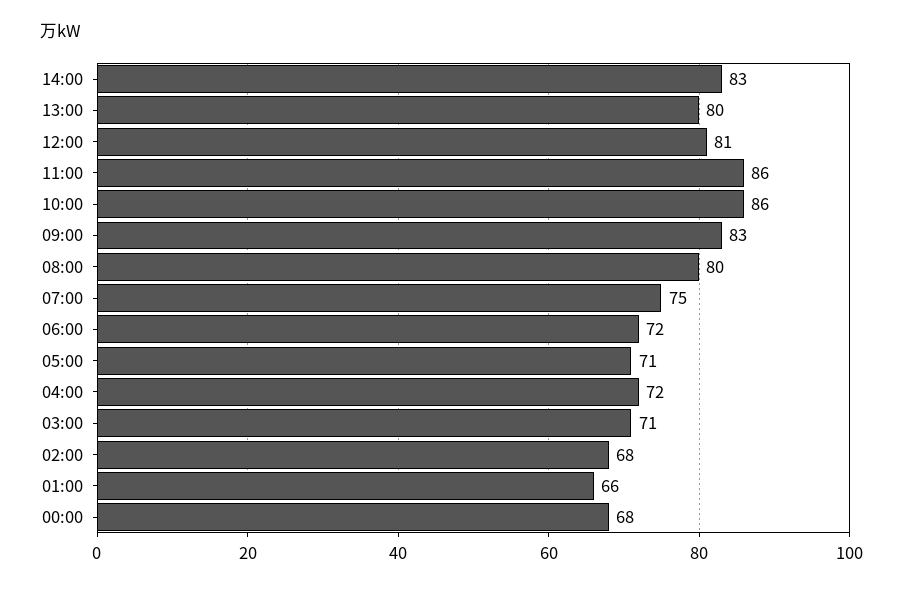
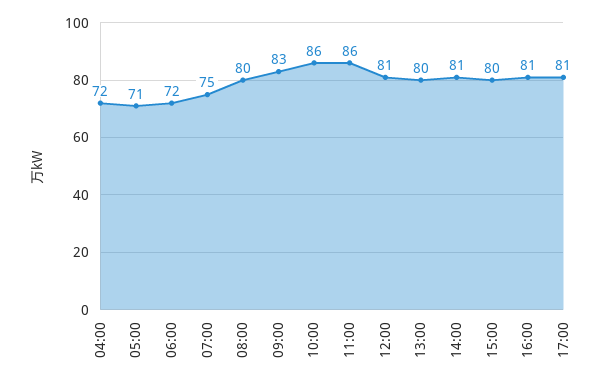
14:00: 83 -> 81
03:00: 71 -> none
02:00: 68 -> none
01:00: 66 -> none
00:00: 68 -> none
15:00: none -> 80
16:00: none -> 81
17:00: none -> 81

